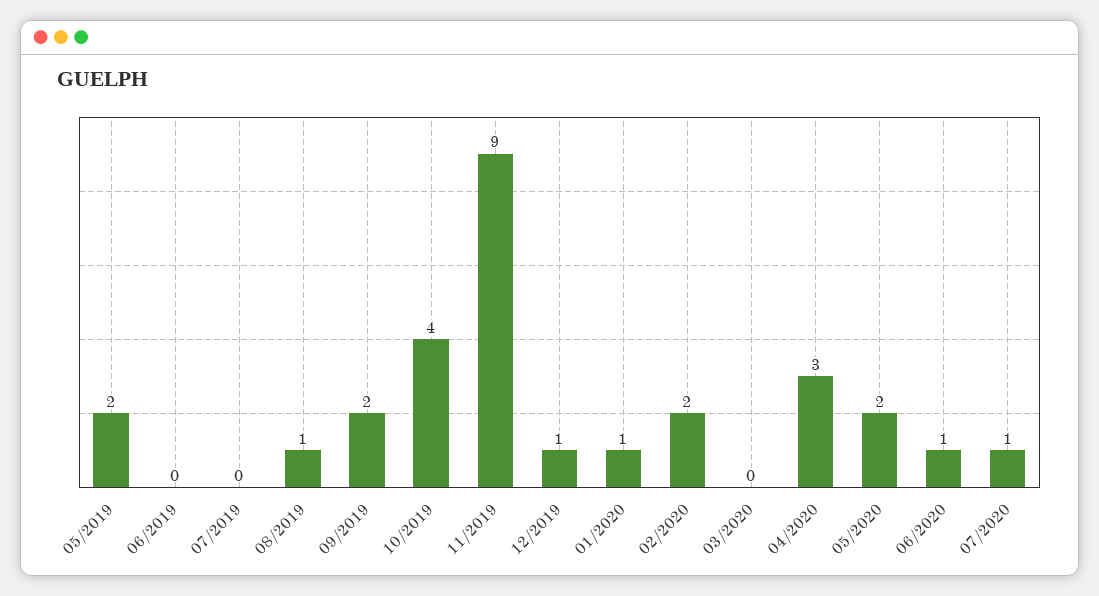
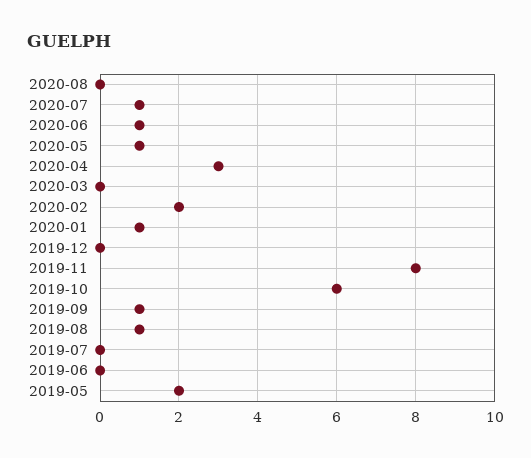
09/2019: 2 -> 1
10/2019: 4 -> 6
11/2019: 9 -> 8
12/2019: 1 -> 0
05/2020: 2 -> 1
2020-08: none -> 0

